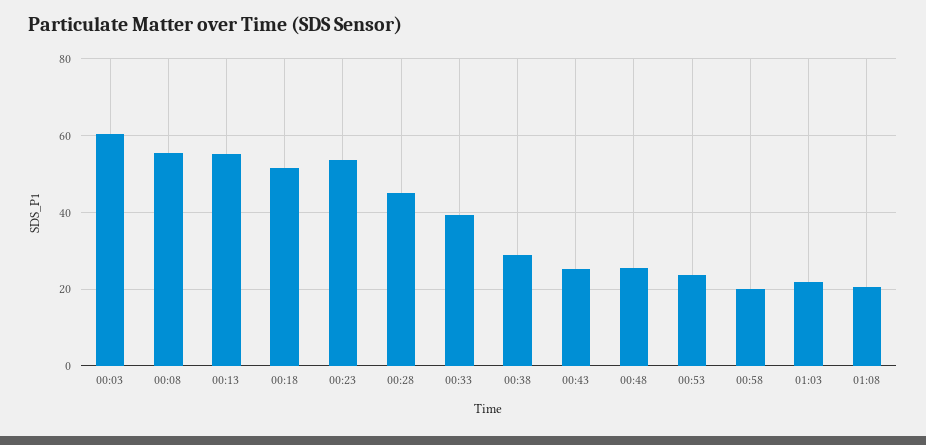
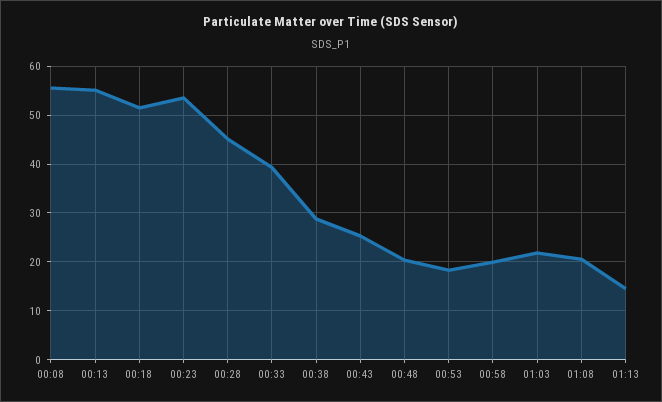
00:03: 60 -> none
00:48: 26 -> 20
00:53: 24 -> 18
01:13: none -> 14

